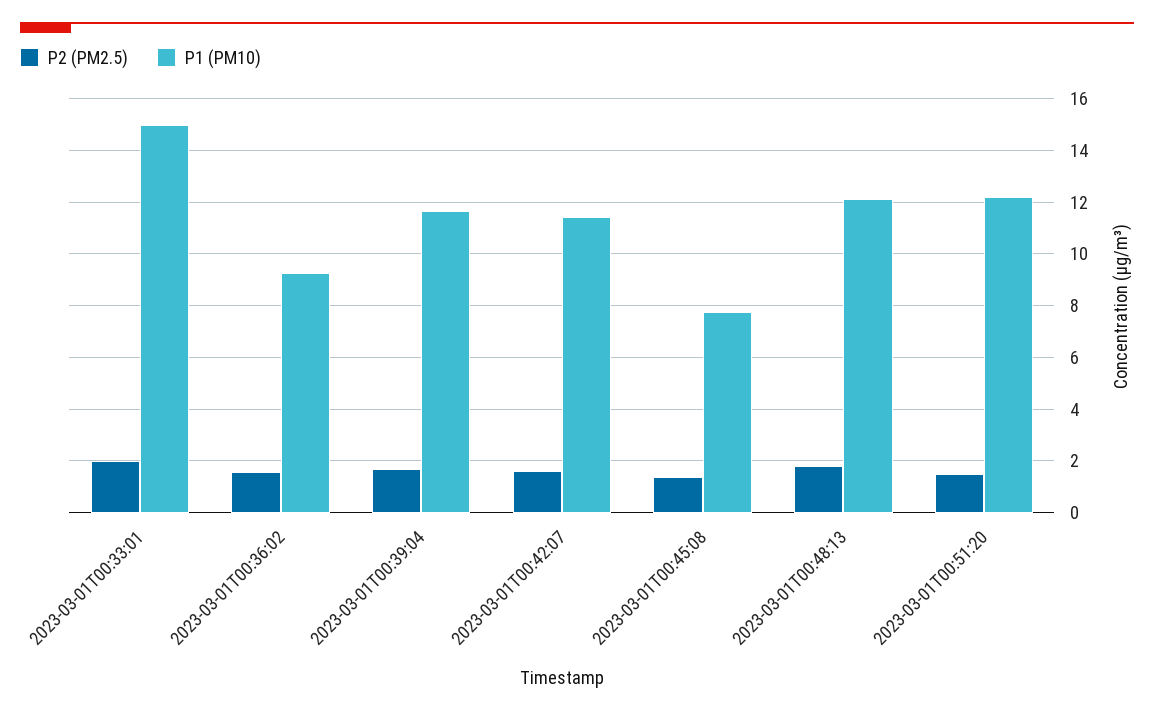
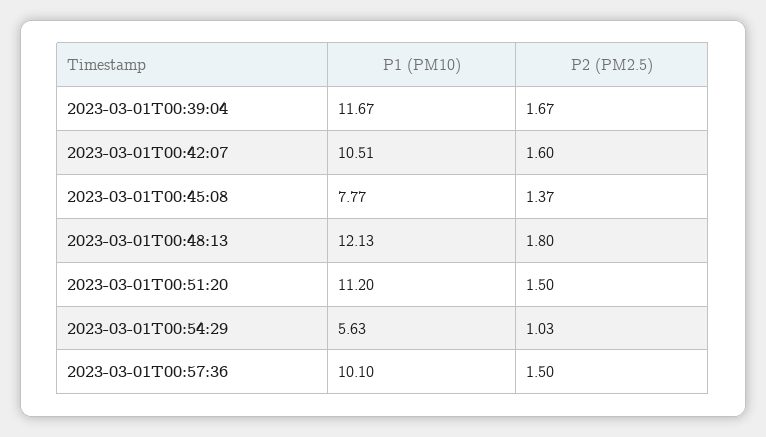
P2 (PM2.5), 2023-03-01T00:33:01: 2 -> none
P1 (PM10), 2023-03-01T00:33:01: 15 -> none
P2 (PM2.5), 2023-03-01T00:36:02: 1.5 -> none
P1 (PM10), 2023-03-01T00:36:02: 9.25 -> none
P1 (PM10), 2023-03-01T00:42:07: 11.5 -> 10.51
P1 (PM10), 2023-03-01T00:51:20: 12.25 -> 11.2
P1 (PM10), 2023-03-01T00:54:29: none -> 5.63
P2 (PM2.5), 2023-03-01T00:54:29: none -> 1.03
P1 (PM10), 2023-03-01T00:57:36: none -> 10.1
P2 (PM2.5), 2023-03-01T00:57:36: none -> 1.5

